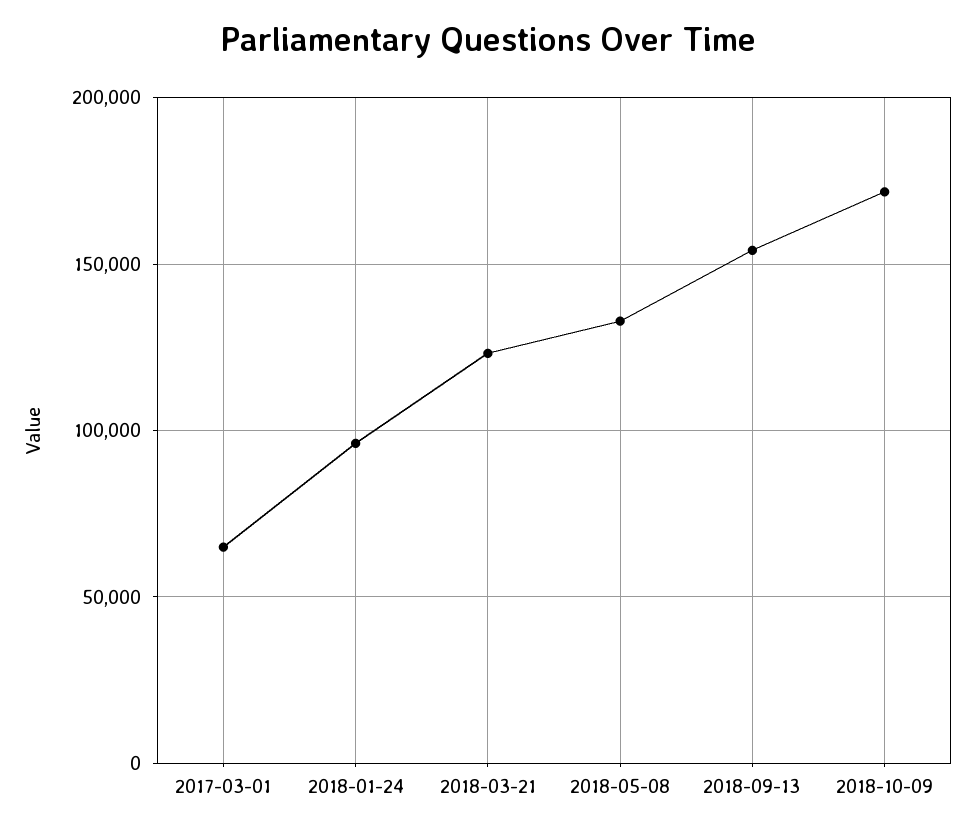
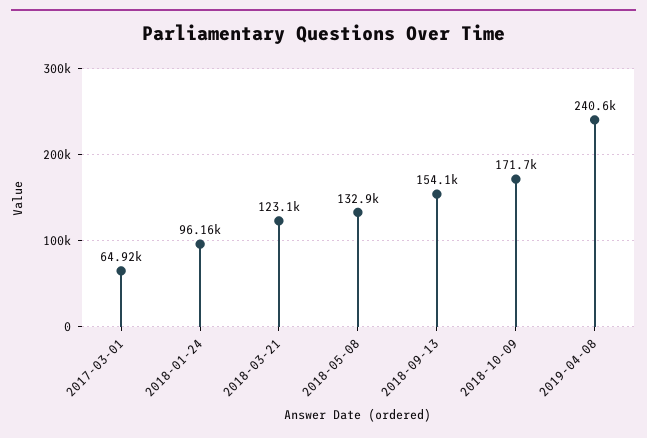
2019-04-08: none -> 240600

